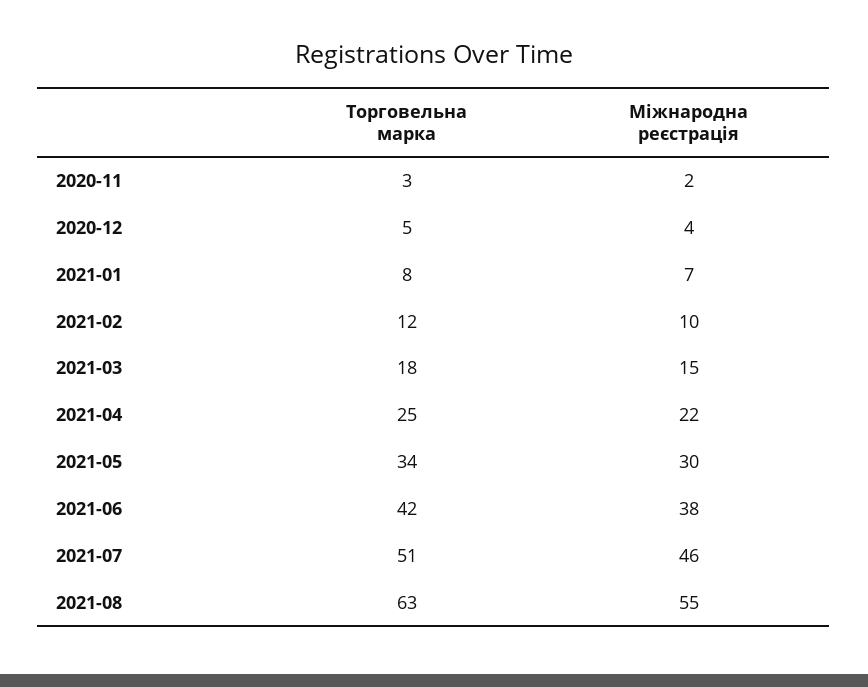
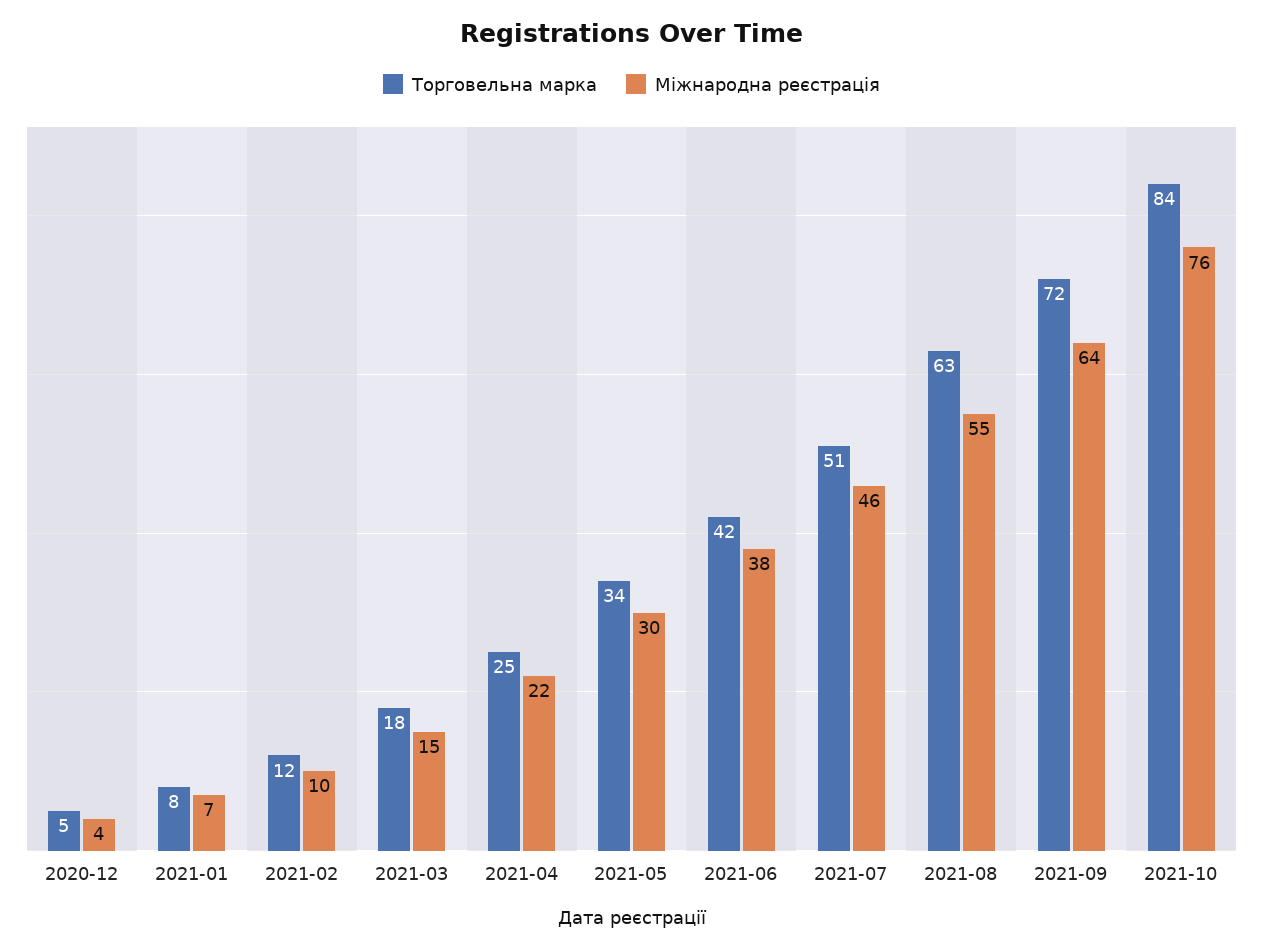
Торговельна марка, 2020-11: 3 -> none
Міжнародна реєстрація, 2020-11: 2 -> none
Торговельна марка, 2021-09: none -> 72
Міжнародна реєстрація, 2021-09: none -> 64
Торговельна марка, 2021-10: none -> 84
Міжнародна реєстрація, 2021-10: none -> 76

